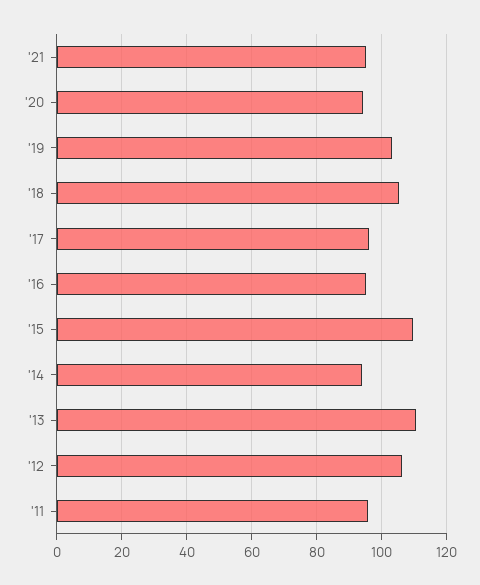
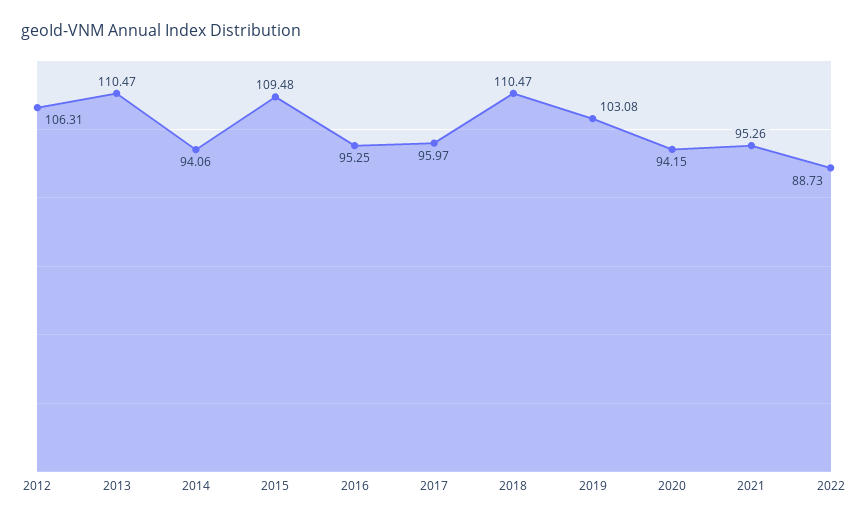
'18: 106 -> 110.47
'11: 96 -> none
2022: none -> 88.73

